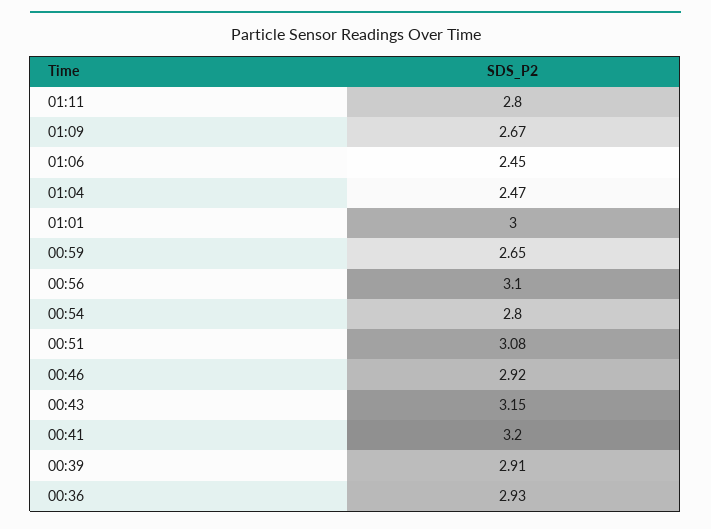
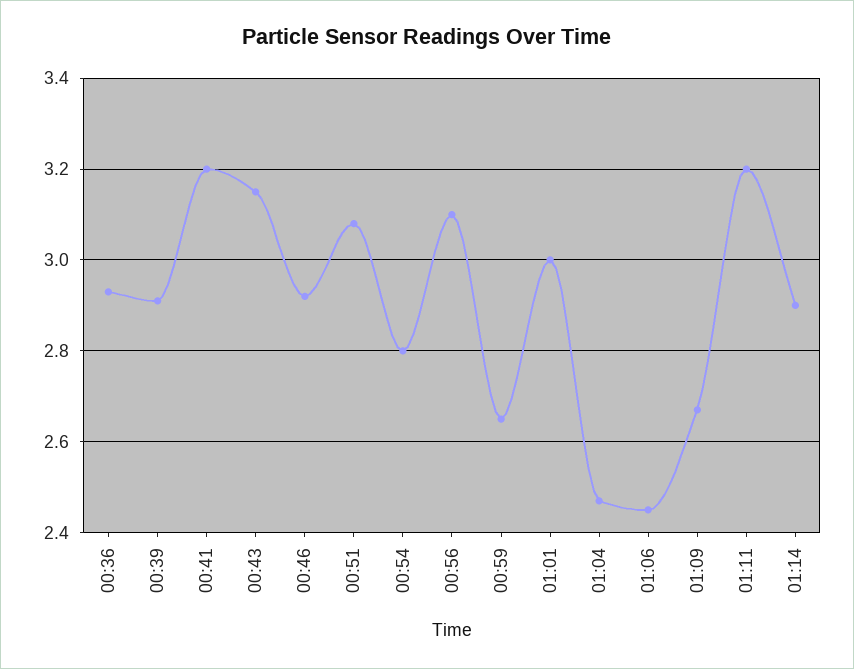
01:11: 2.8 -> 3.2
01:14: none -> 2.9

